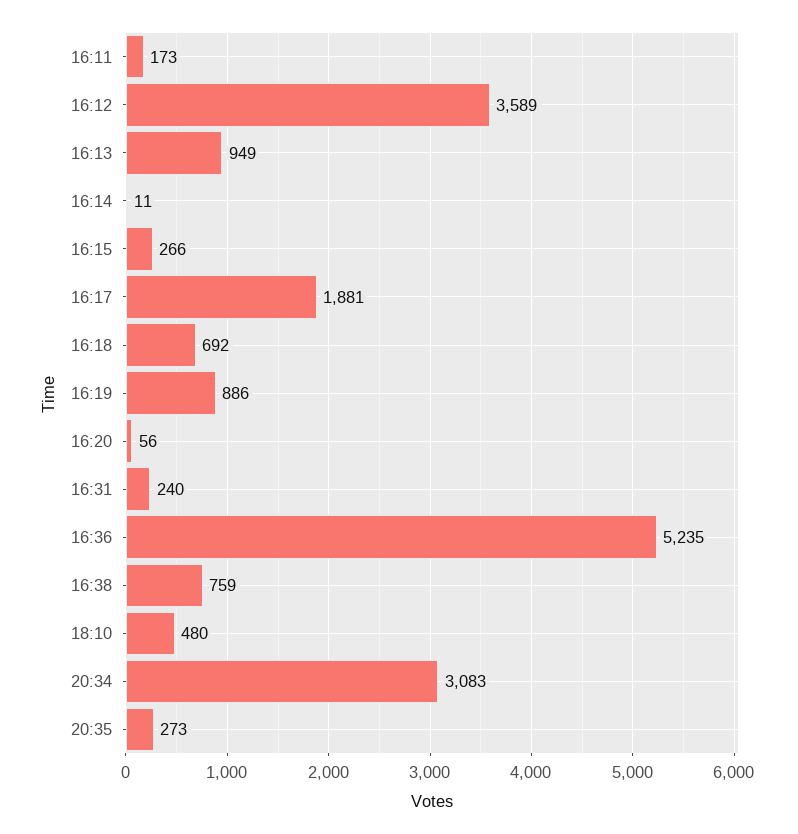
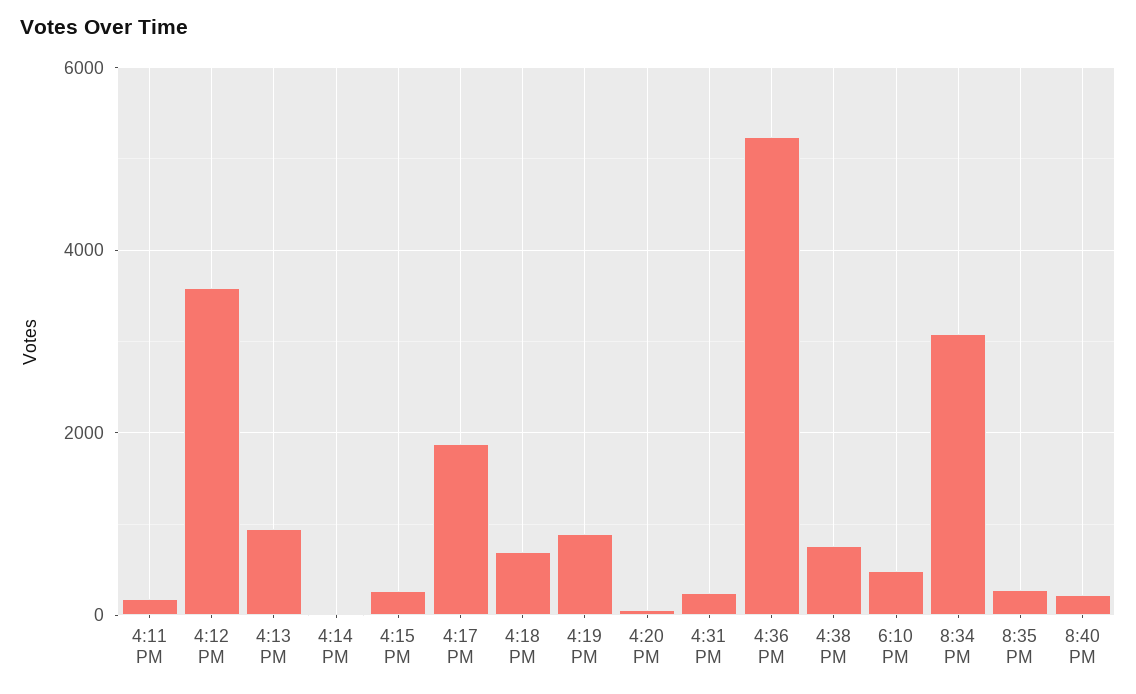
8:40 PM: none -> 200

